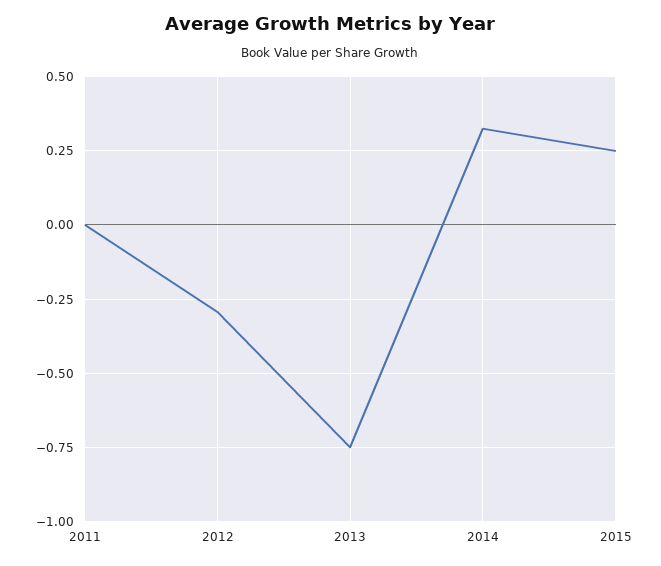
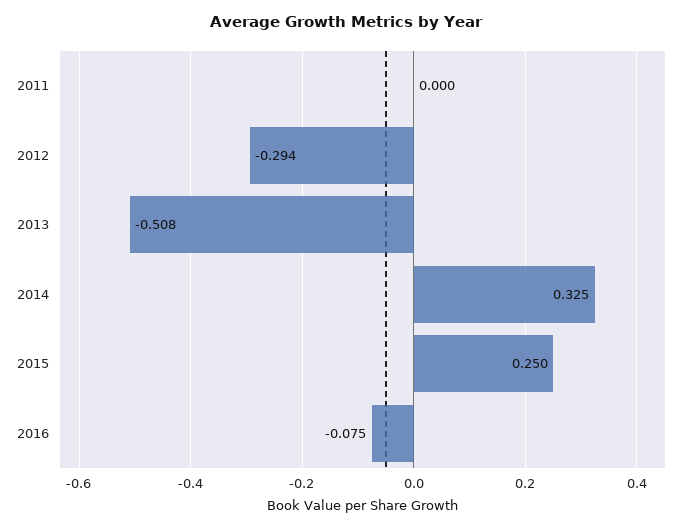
2013: -0.75 -> -0.508
2016: none -> -0.075

